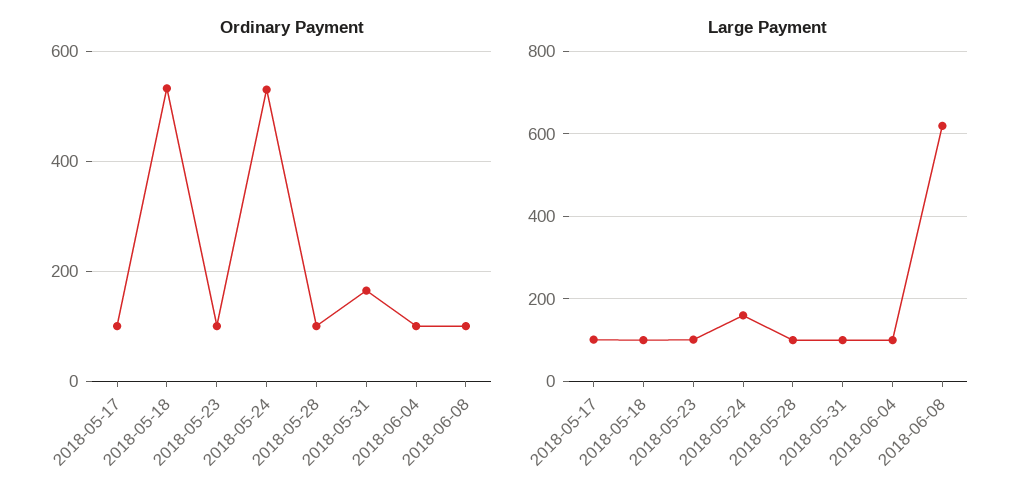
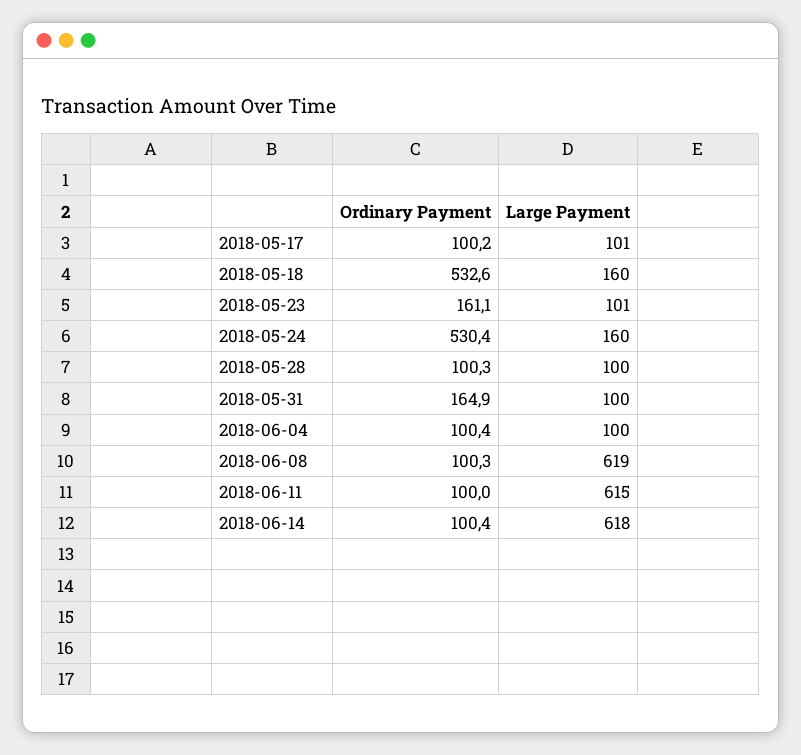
Ordinary Payment, 2018-05-23: 100 -> 161.1
Large Payment, 2018-05-18: 100 -> 160
Ordinary Payment, 2018-06-11: none -> 100
Large Payment, 2018-06-11: none -> 615
Ordinary Payment, 2018-06-14: none -> 100.4
Large Payment, 2018-06-14: none -> 618

